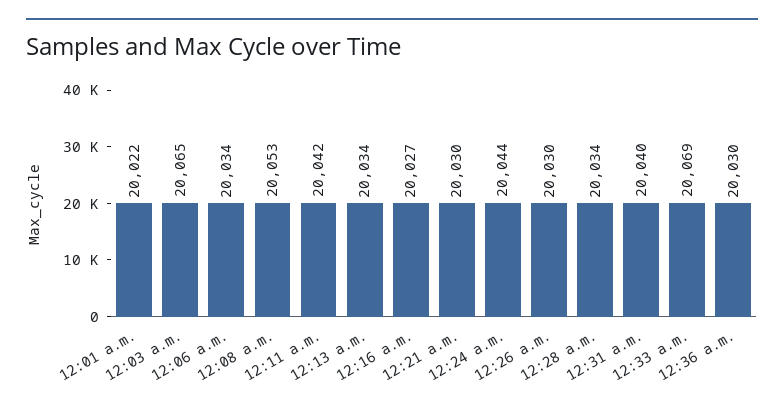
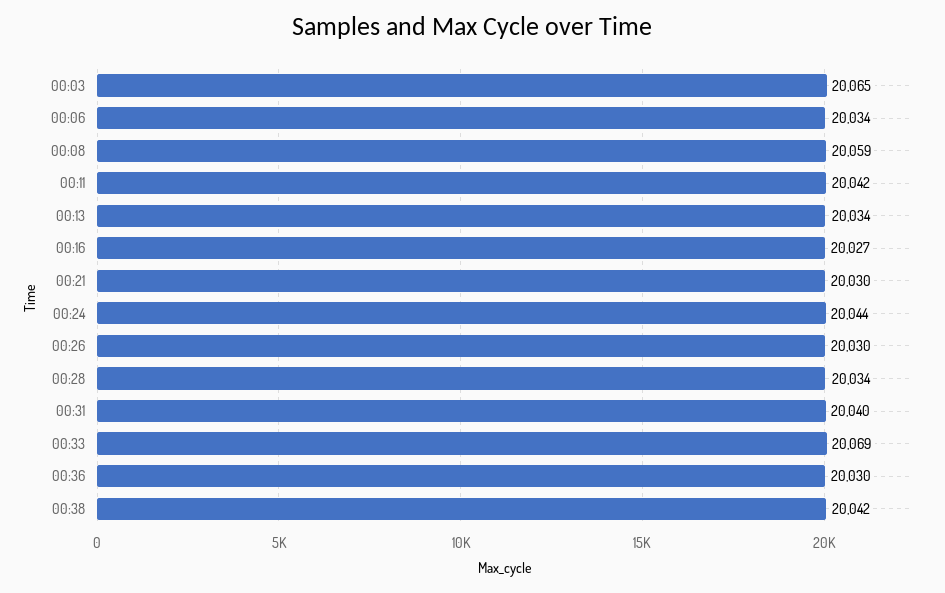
12:01 a.m.: 20022 -> none
12:08 a.m.: 20053 -> 20059
00:38: none -> 20042

